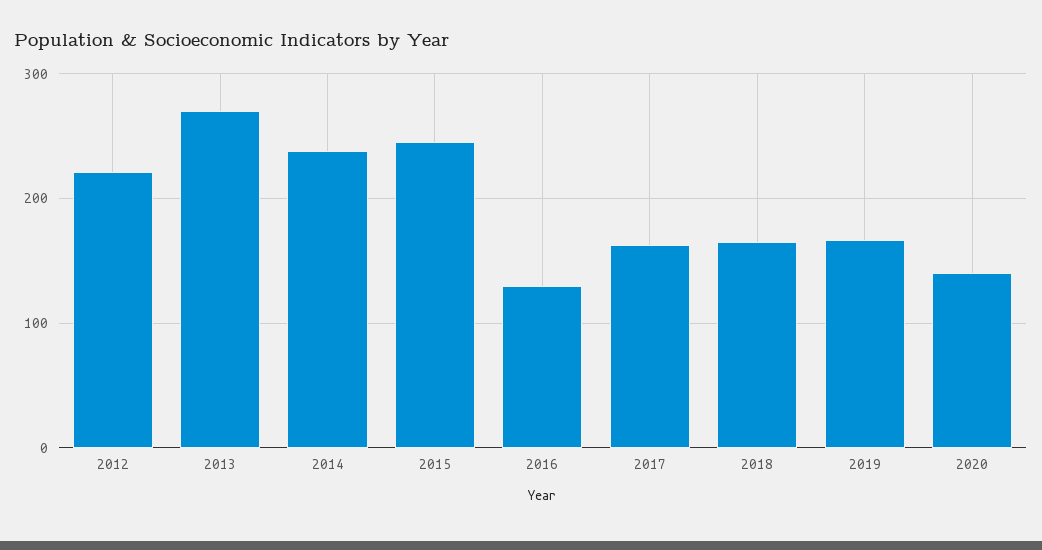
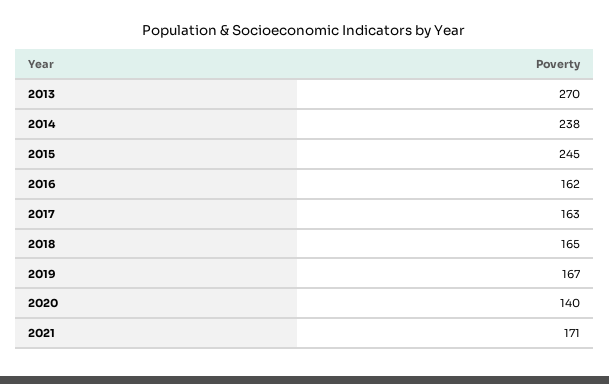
2012: 220 -> none
2016: 130 -> 162
2021: none -> 171

